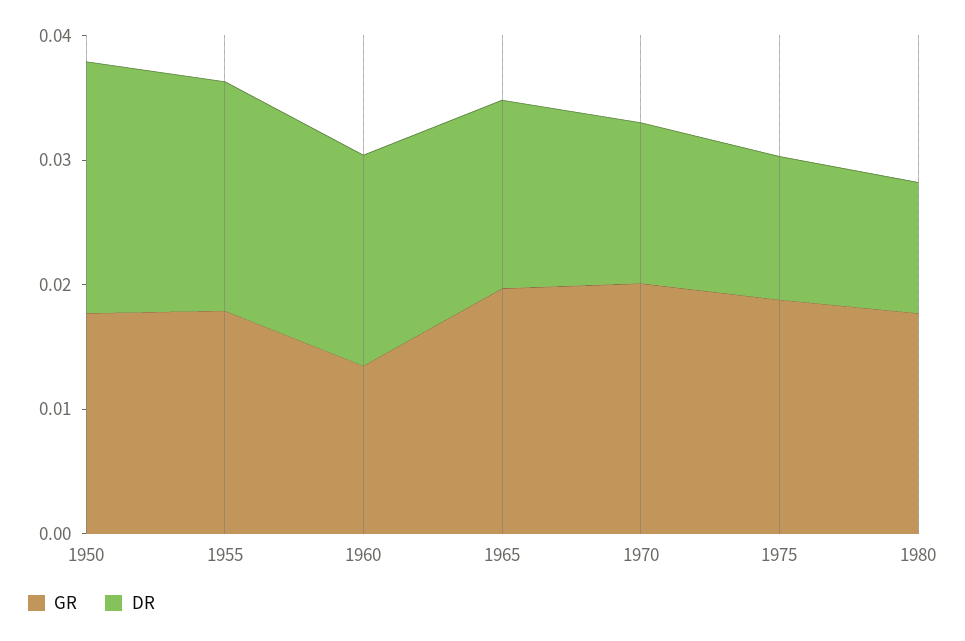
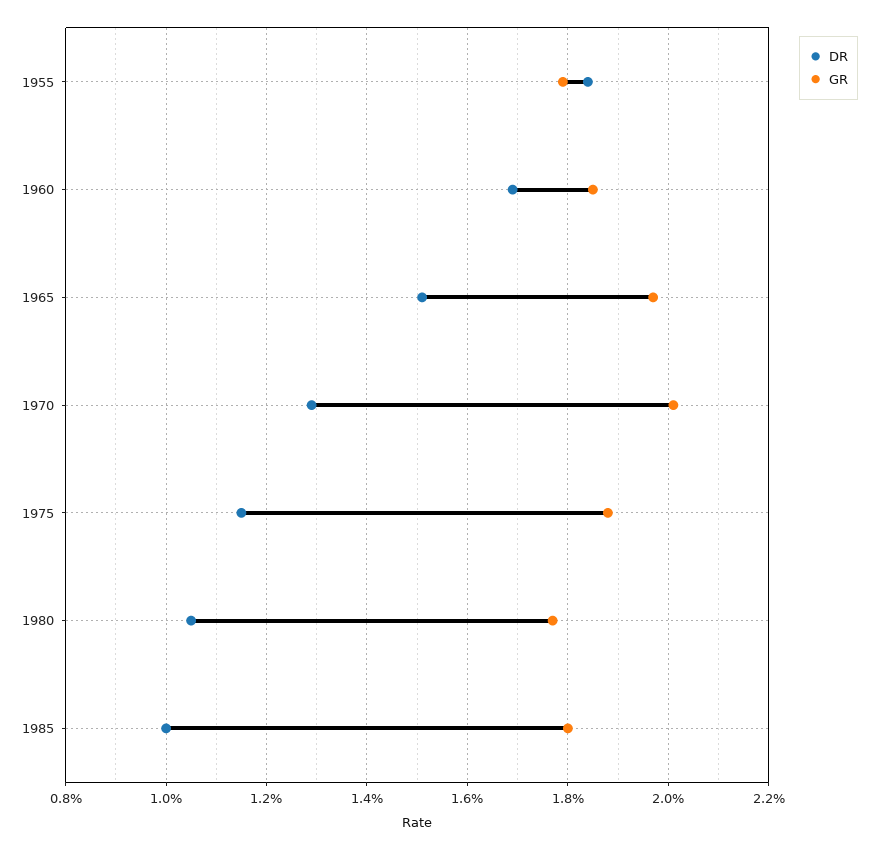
GR, 1950: 0.018 -> none
DR, 1950: 0.02 -> none
GR, 1960: 0.014 -> 0.0185
DR, 1985: none -> 0.01
GR, 1985: none -> 0.018

